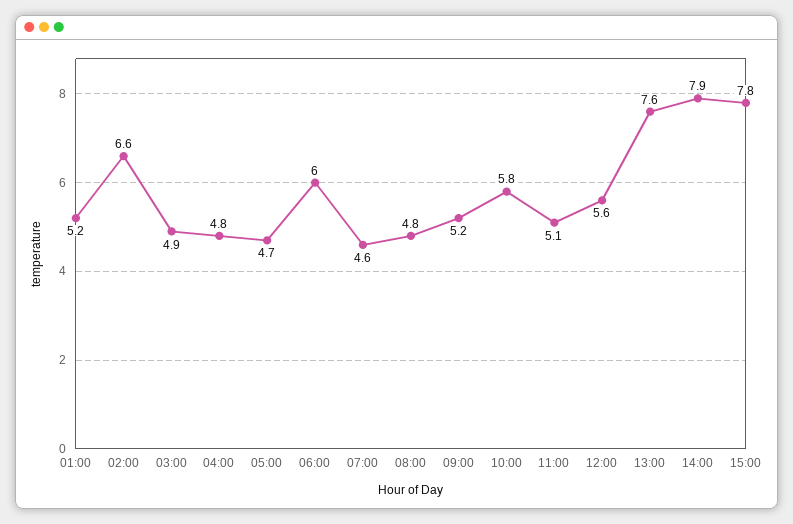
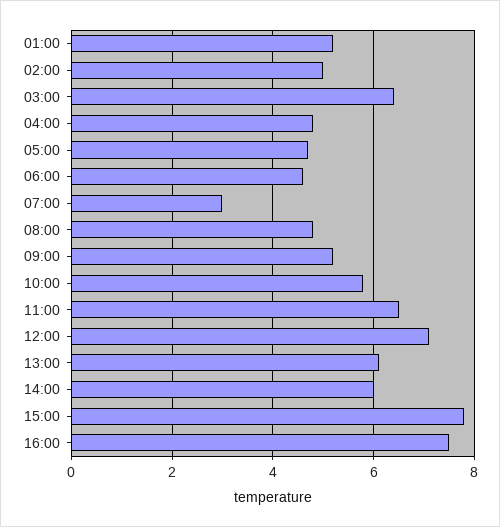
02:00: 6.6 -> 5
03:00: 4.9 -> 6.5
06:00: 6 -> 4.5
07:00: 4.6 -> 3
11:00: 5.1 -> 6.5
12:00: 5.6 -> 7
13:00: 7.6 -> 6
14:00: 7.9 -> 6
16:00: none -> 7.5

